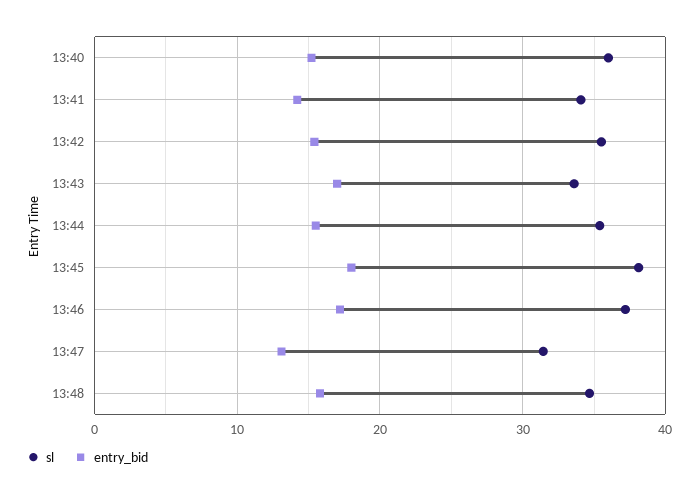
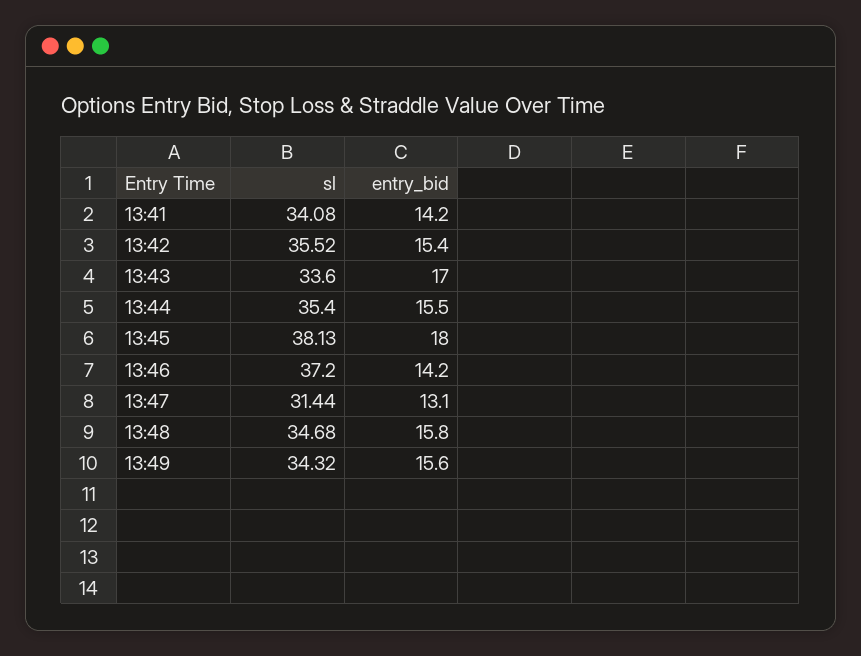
sl, 13:40: 36 -> none
entry_bid, 13:40: 15 -> none
entry_bid, 13:46: 17 -> 14.2
sl, 13:49: none -> 34.32
entry_bid, 13:49: none -> 15.6

